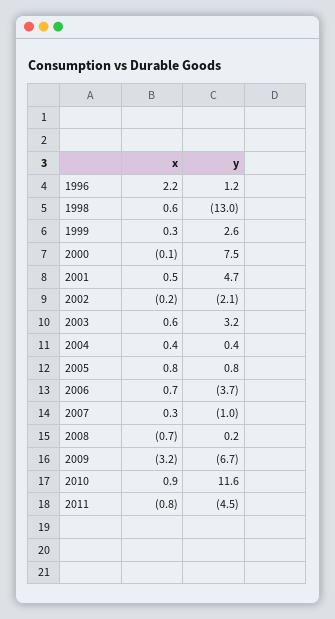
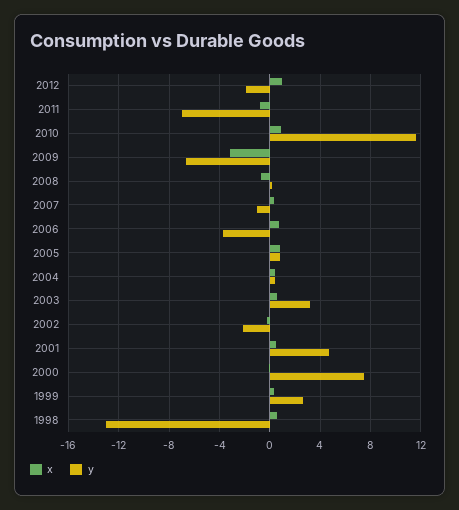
x, 1996: 2.2 -> none
y, 1996: 1.2 -> none
y, 2011: -4.5 -> -7
x, 2012: none -> 1
y, 2012: none -> -2

